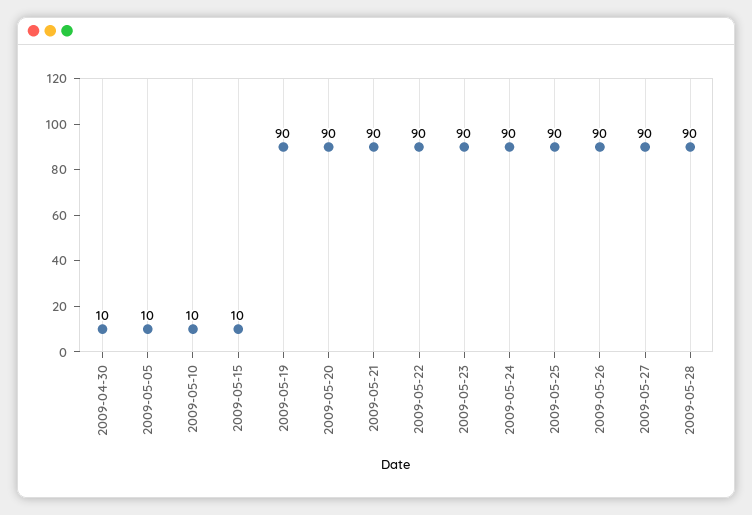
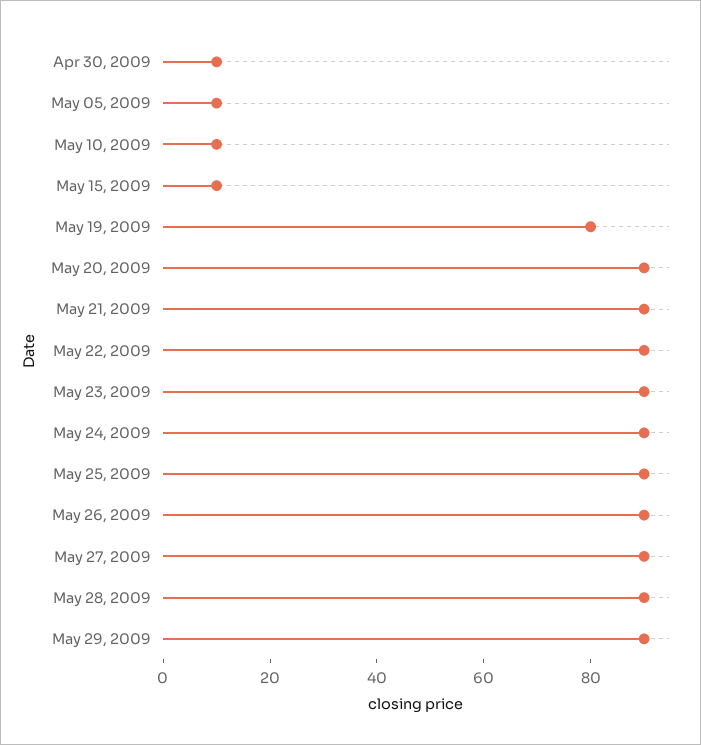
2009-05-19: 90 -> 80
May 29, 2009: none -> 90

